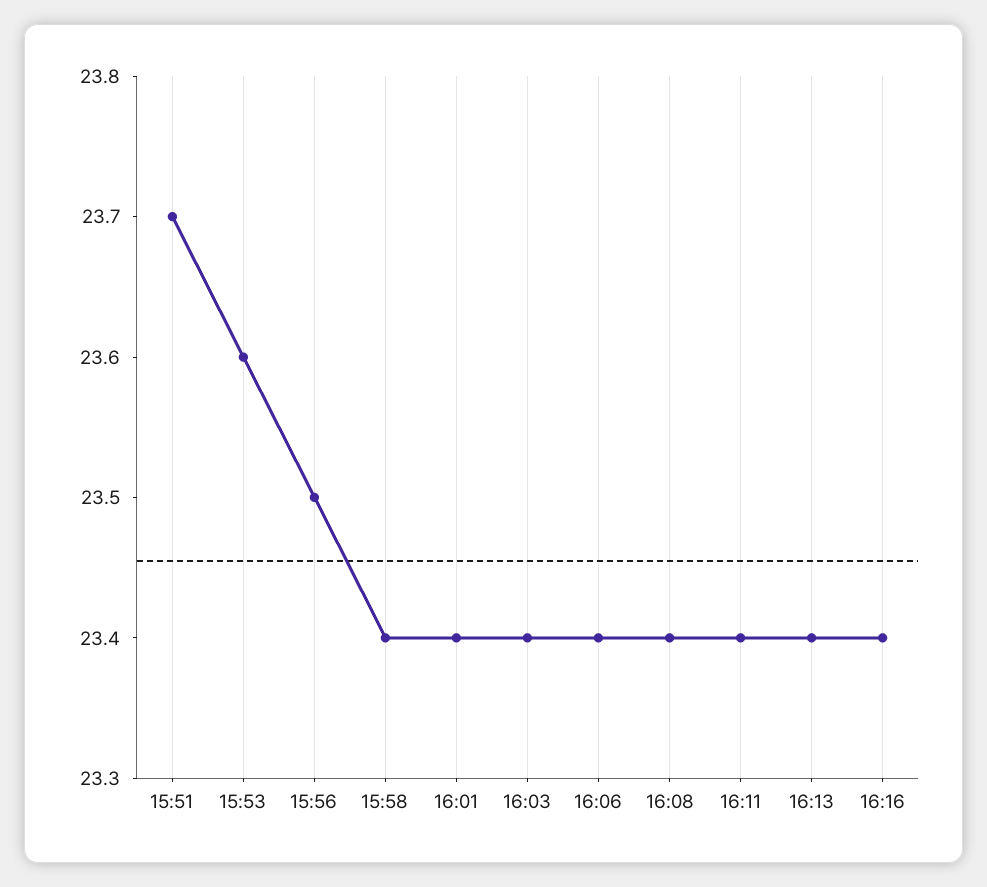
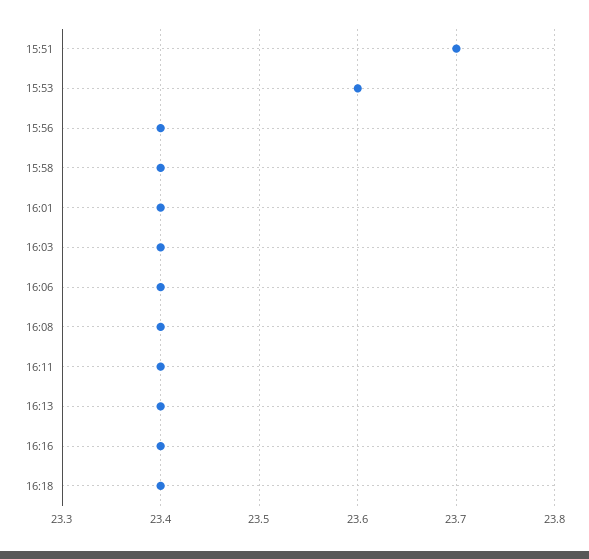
15:56: 23.5 -> 23.4
16:18: none -> 23.4

